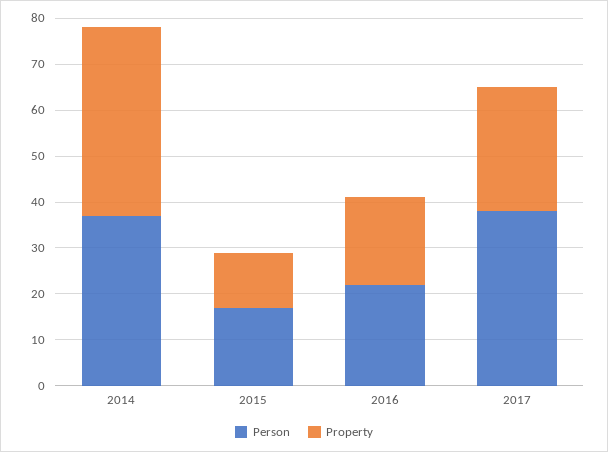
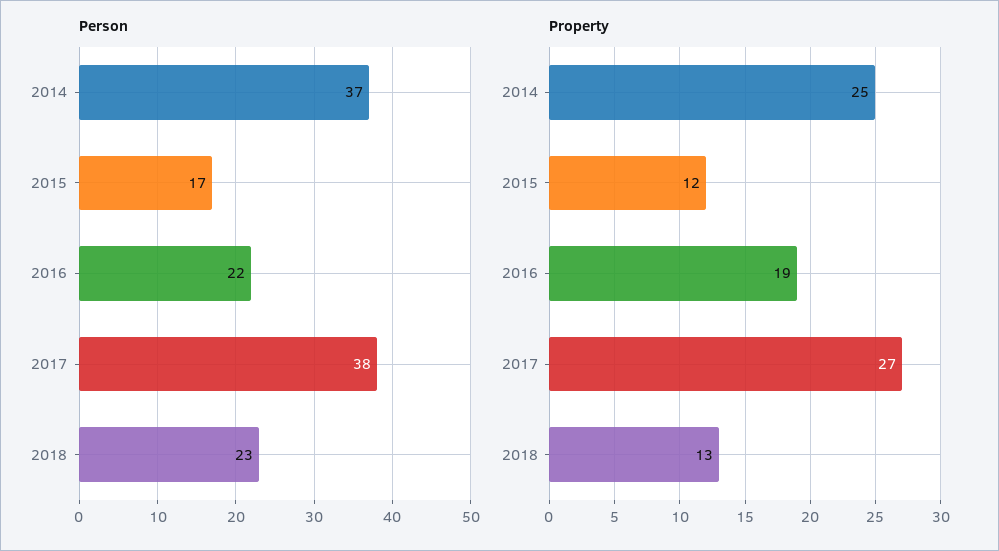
Property, 2014: 40 -> 25
Person, 2018: none -> 23
Property, 2018: none -> 13

